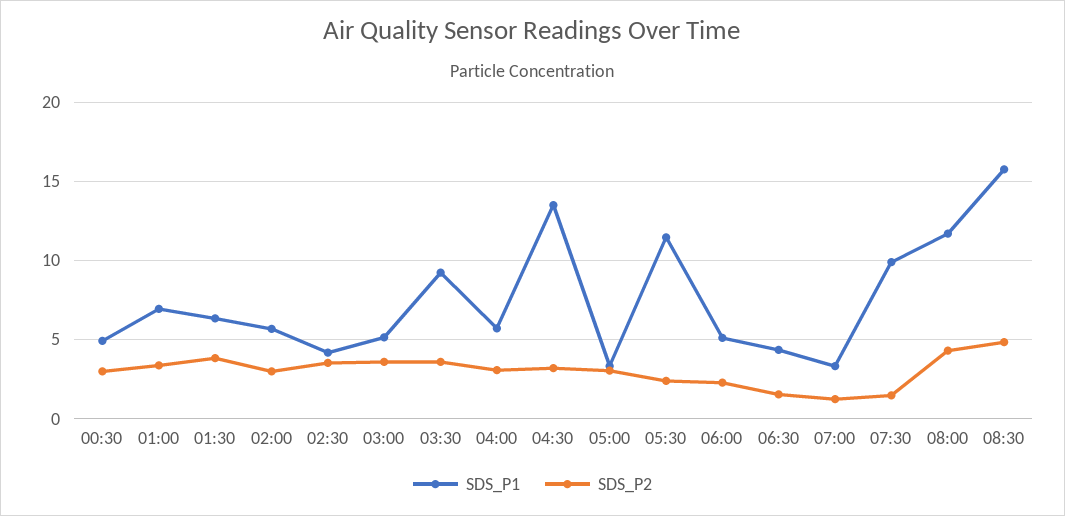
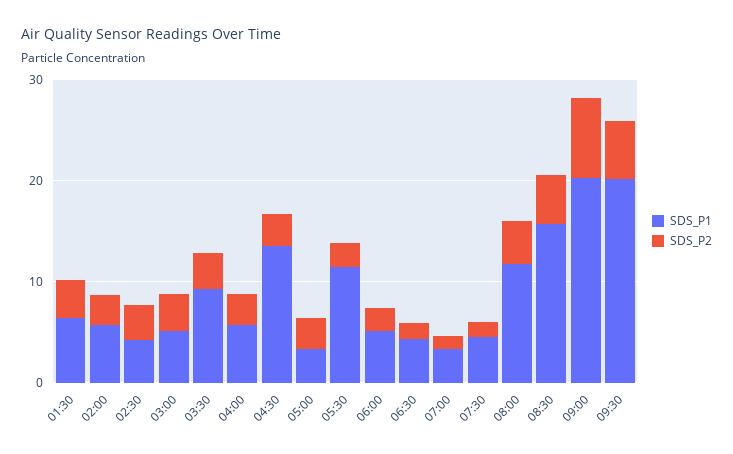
SDS_P1, 00:30: 5 -> none
SDS_P2, 00:30: 3 -> none
SDS_P1, 01:00: 7 -> none
SDS_P2, 01:00: 3.5 -> none
SDS_P1, 07:30: 10 -> 4
SDS_P1, 09:00: none -> 20
SDS_P2, 09:00: none -> 8
SDS_P1, 09:30: none -> 20
SDS_P2, 09:30: none -> 6

